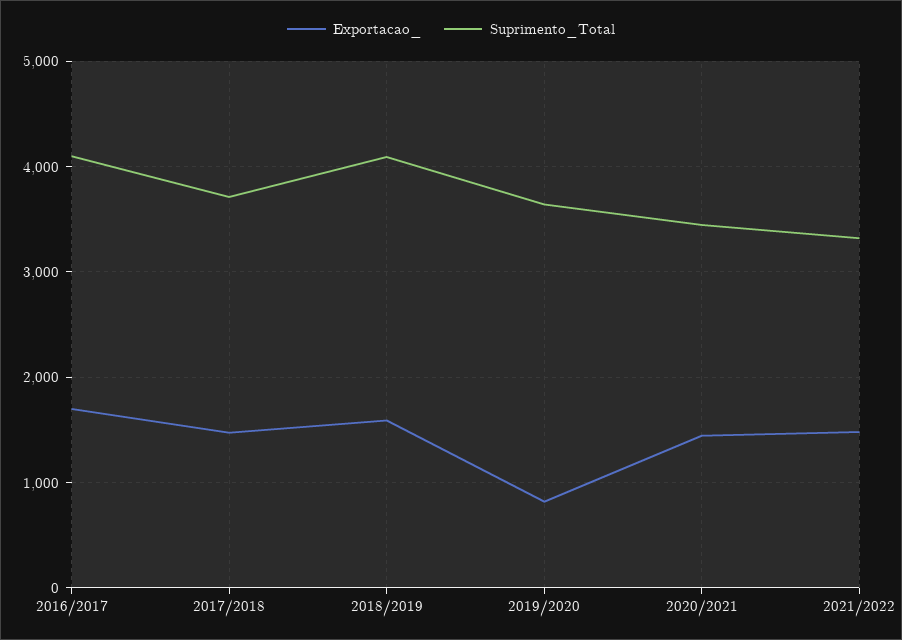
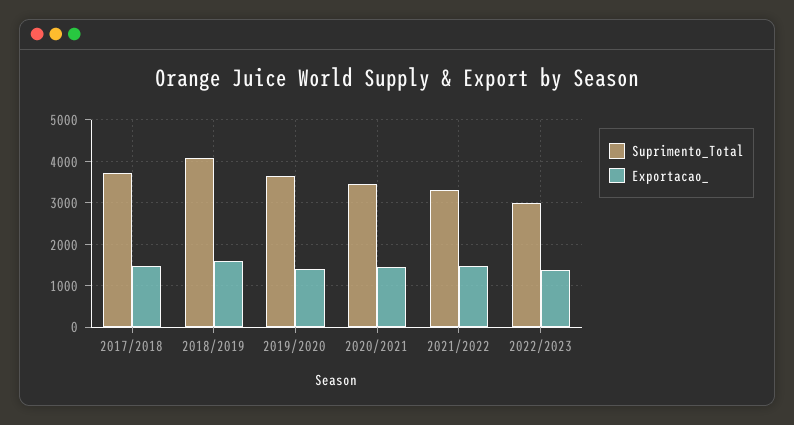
Exportacao_, 2016/2017: 1700 -> none
Suprimento_Total, 2016/2017: 4100 -> none
Exportacao_, 2019/2020: 800 -> 1400
Suprimento_Total, 2022/2023: none -> 3000
Exportacao_, 2022/2023: none -> 1400

